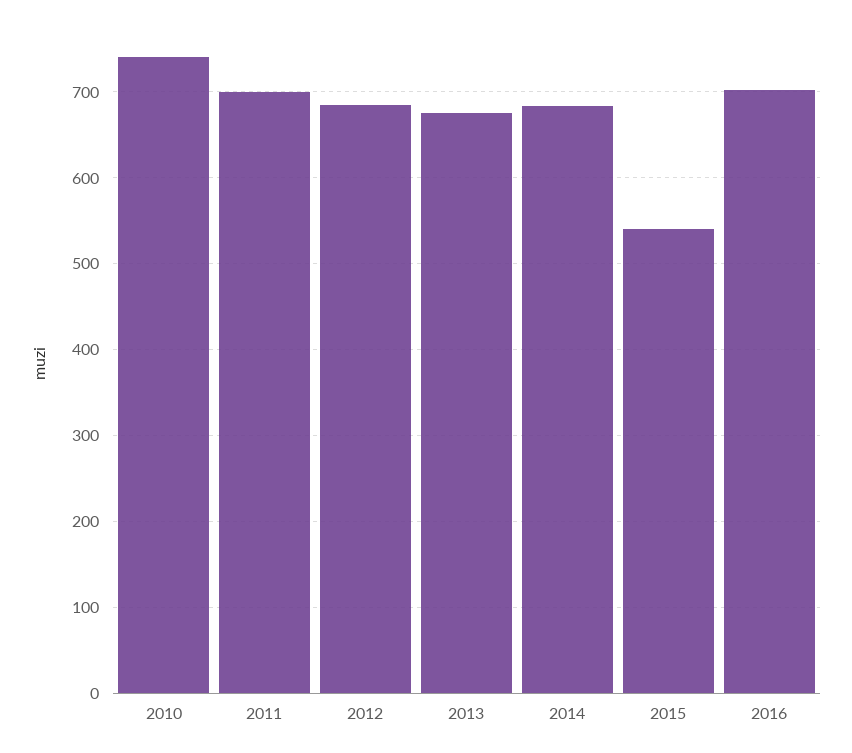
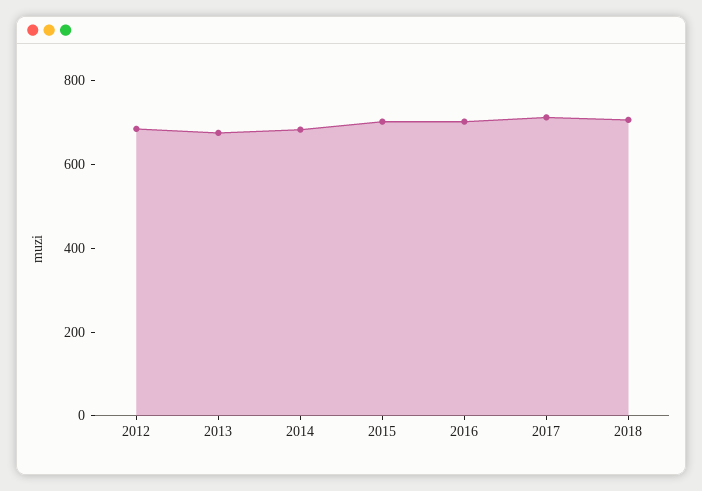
2010: 740 -> none
2011: 700 -> none
2015: 540 -> 700
2017: none -> 700
2018: none -> 700

